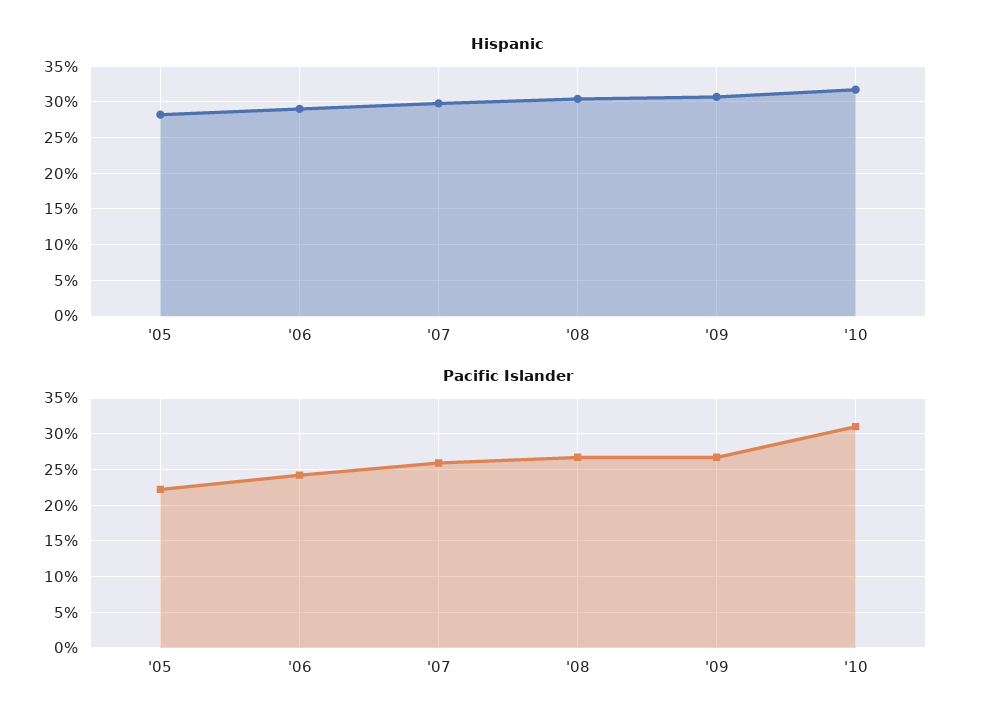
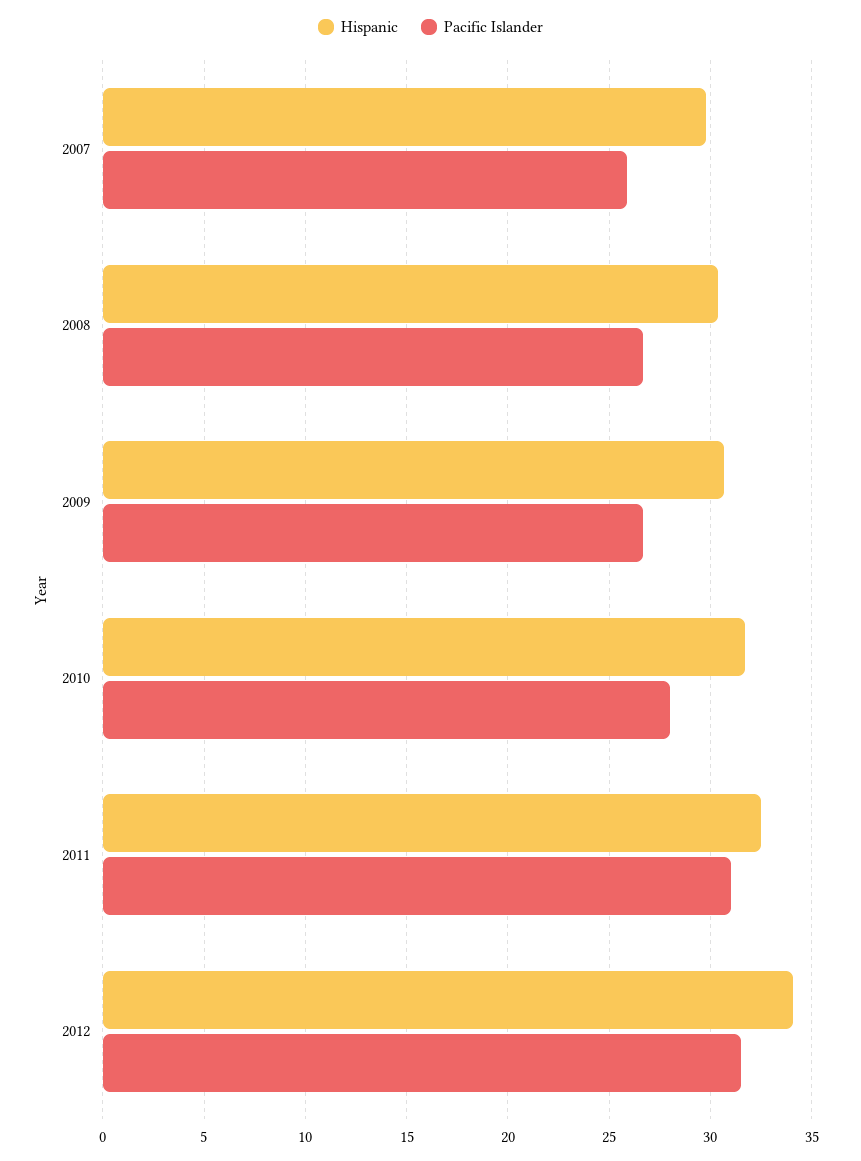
Hispanic, '05: 28 -> none
Hispanic, '06: 29 -> none
Pacific Islander, '05: 22 -> none
Pacific Islander, '06: 24 -> none
Pacific Islander, '10: 31 -> 28
Hispanic, 2011: none -> 32.5
Pacific Islander, 2011: none -> 31
Hispanic, 2012: none -> 34
Pacific Islander, 2012: none -> 31.5

